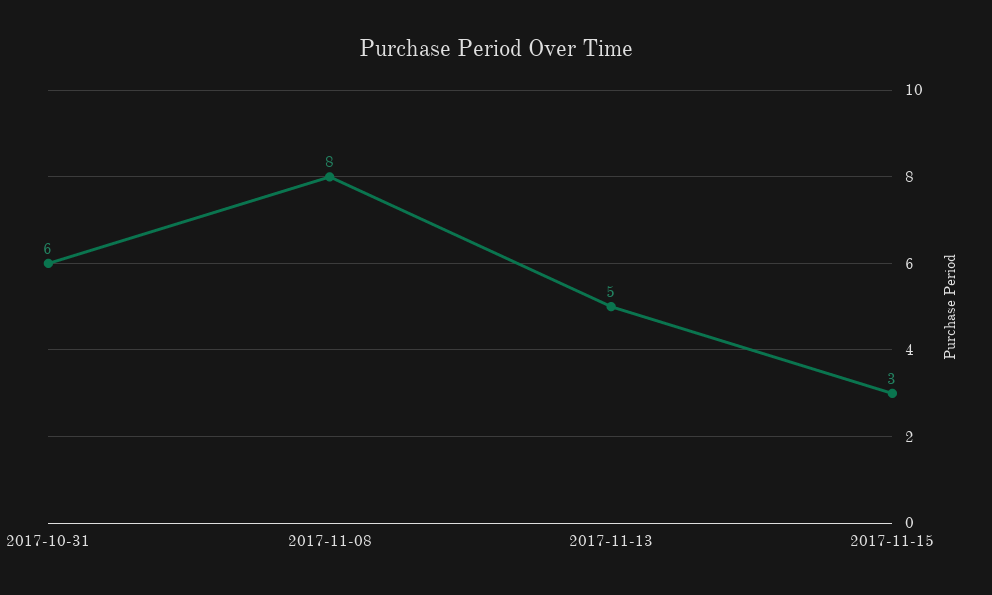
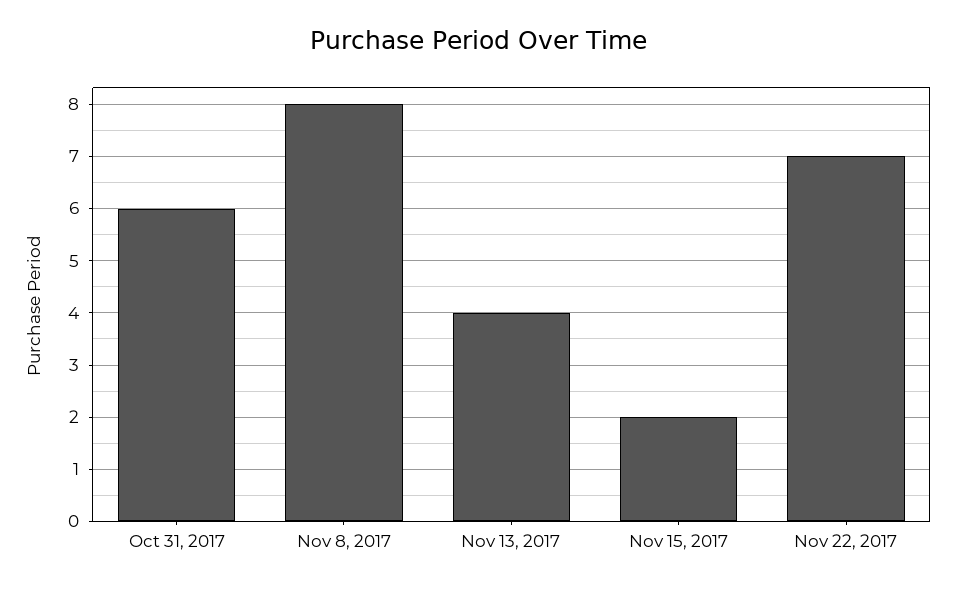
2017-11-13: 5 -> 4
2017-11-15: 3 -> 2
Nov 22, 2017: none -> 7

